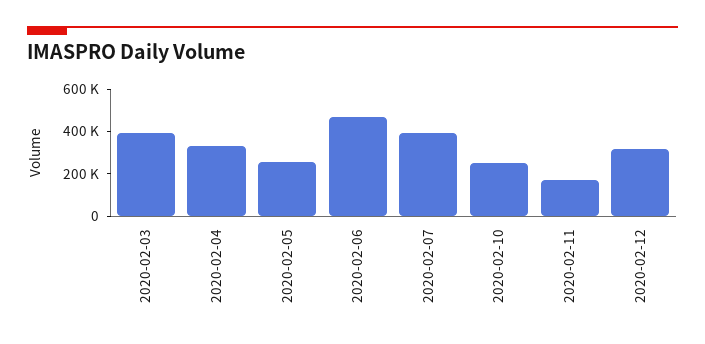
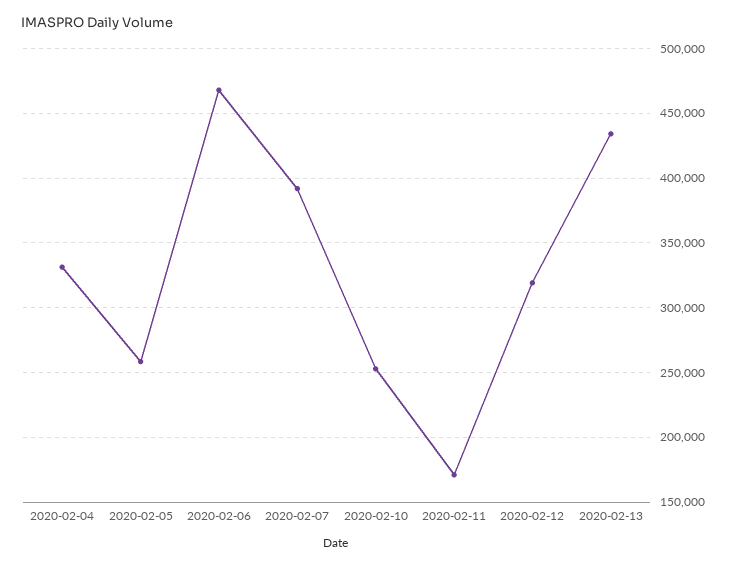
2020-02-03: 400000 -> none
2020-02-13: none -> 435000

